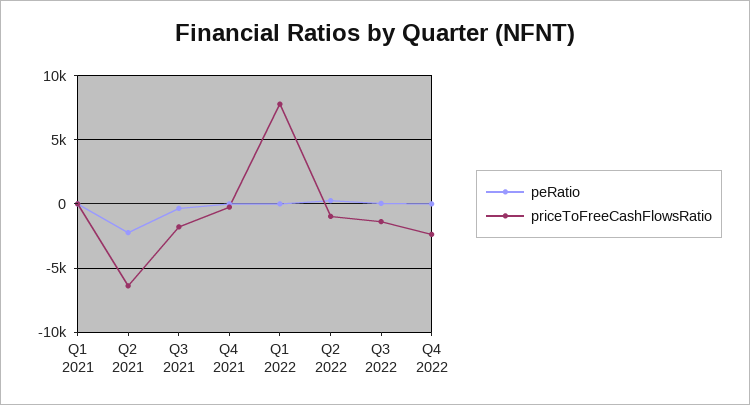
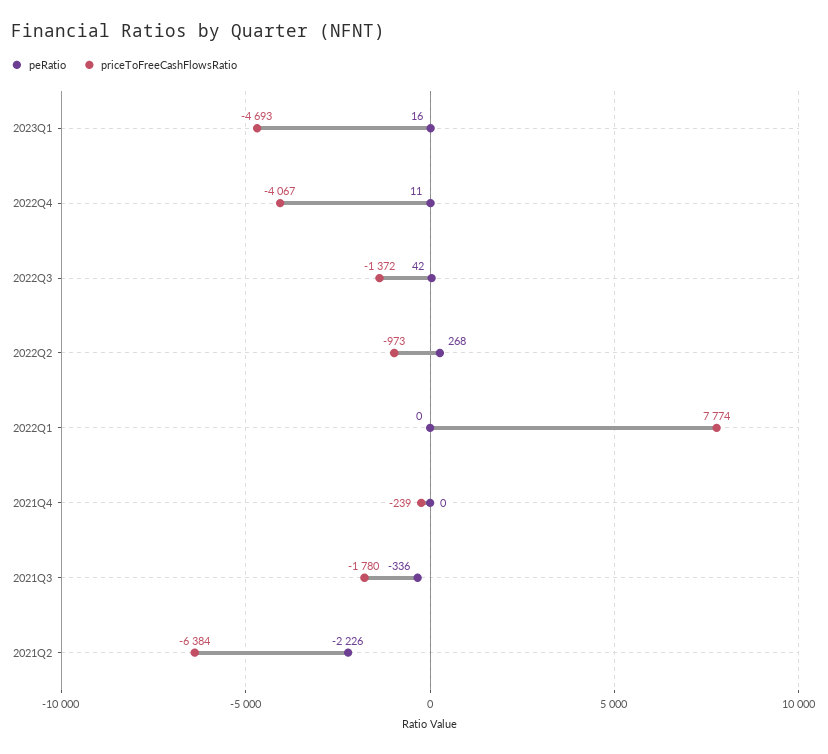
peRatio, Q1 2021: 0 -> none
priceToFreeCashFlowsRatio, Q1 2021: 0 -> none
priceToFreeCashFlowsRatio, Q4 2022: -2500 -> -4067
peRatio, 2023Q1: none -> 16
priceToFreeCashFlowsRatio, 2023Q1: none -> -4693

